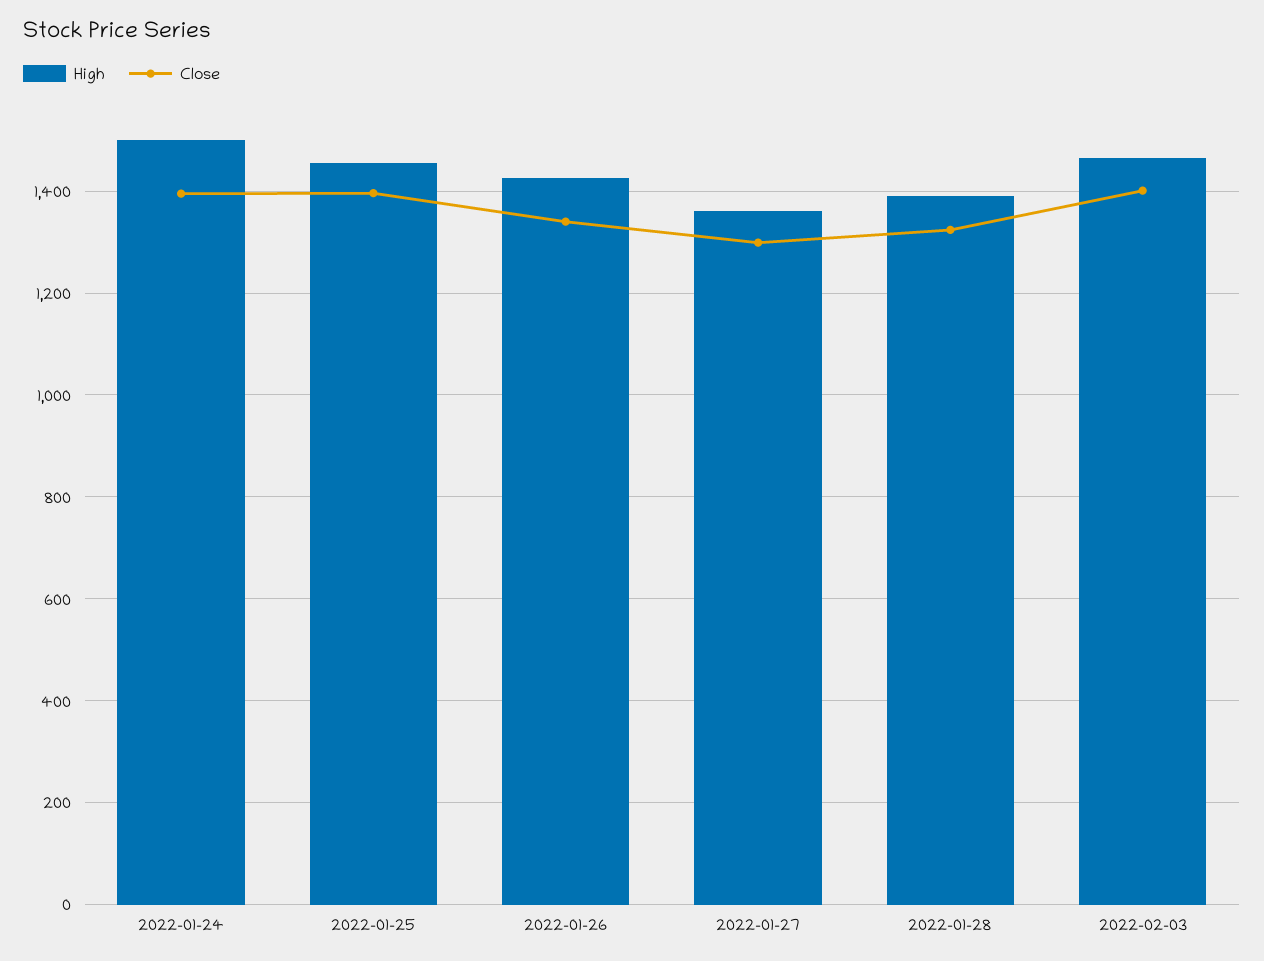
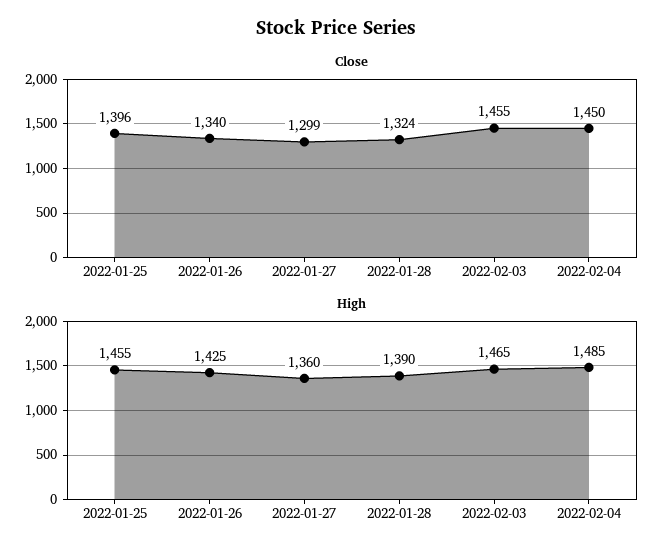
High, 2022-01-24: 1500 -> none
Close, 2022-01-24: 1400 -> none
Close, 2022-02-03: 1400 -> 1455
Close, 2022-02-04: none -> 1450
High, 2022-02-04: none -> 1485

